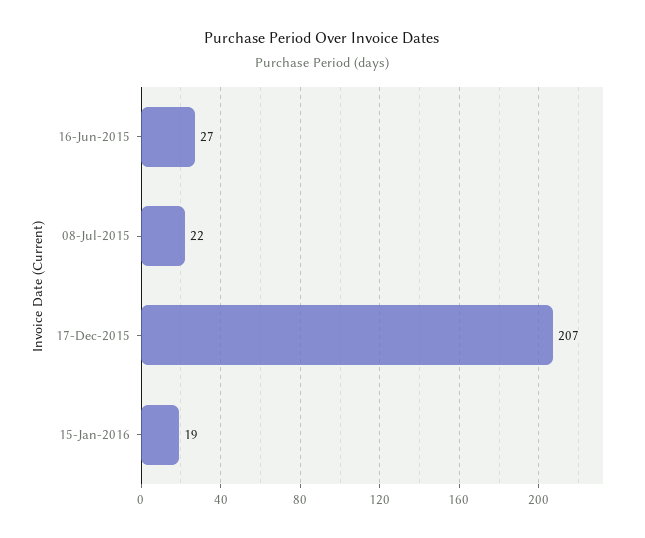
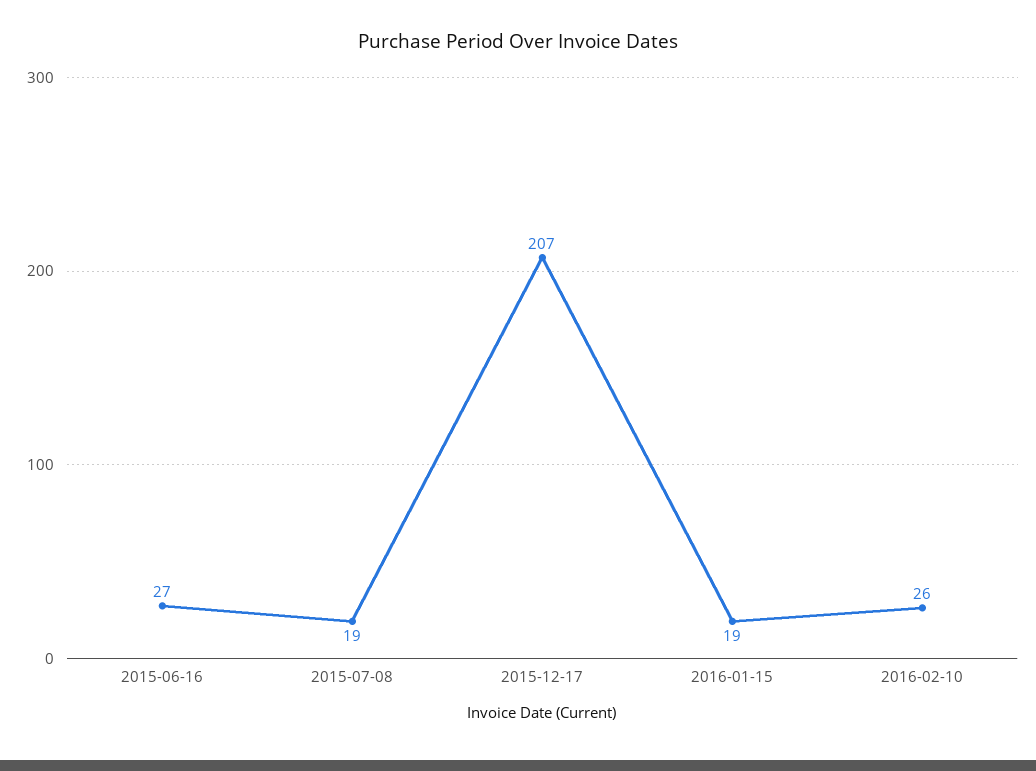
08-Jul-2015: 22 -> 19
2016-02-10: none -> 26

